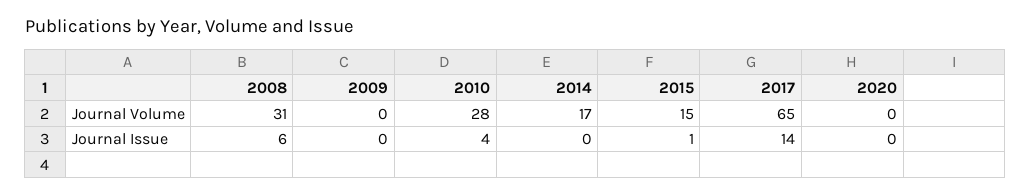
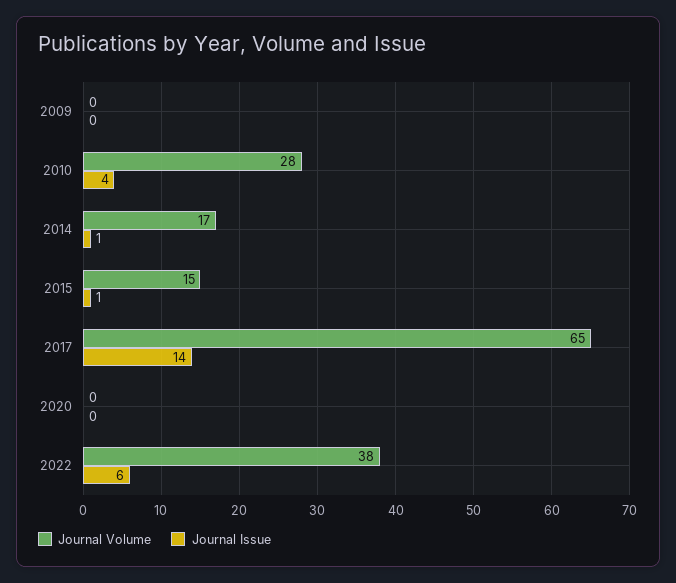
Journal Volume, 2008: 31 -> none
Journal Issue, 2008: 6 -> none
Journal Issue, 2014: 0 -> 1
Journal Volume, 2022: none -> 38
Journal Issue, 2022: none -> 6

